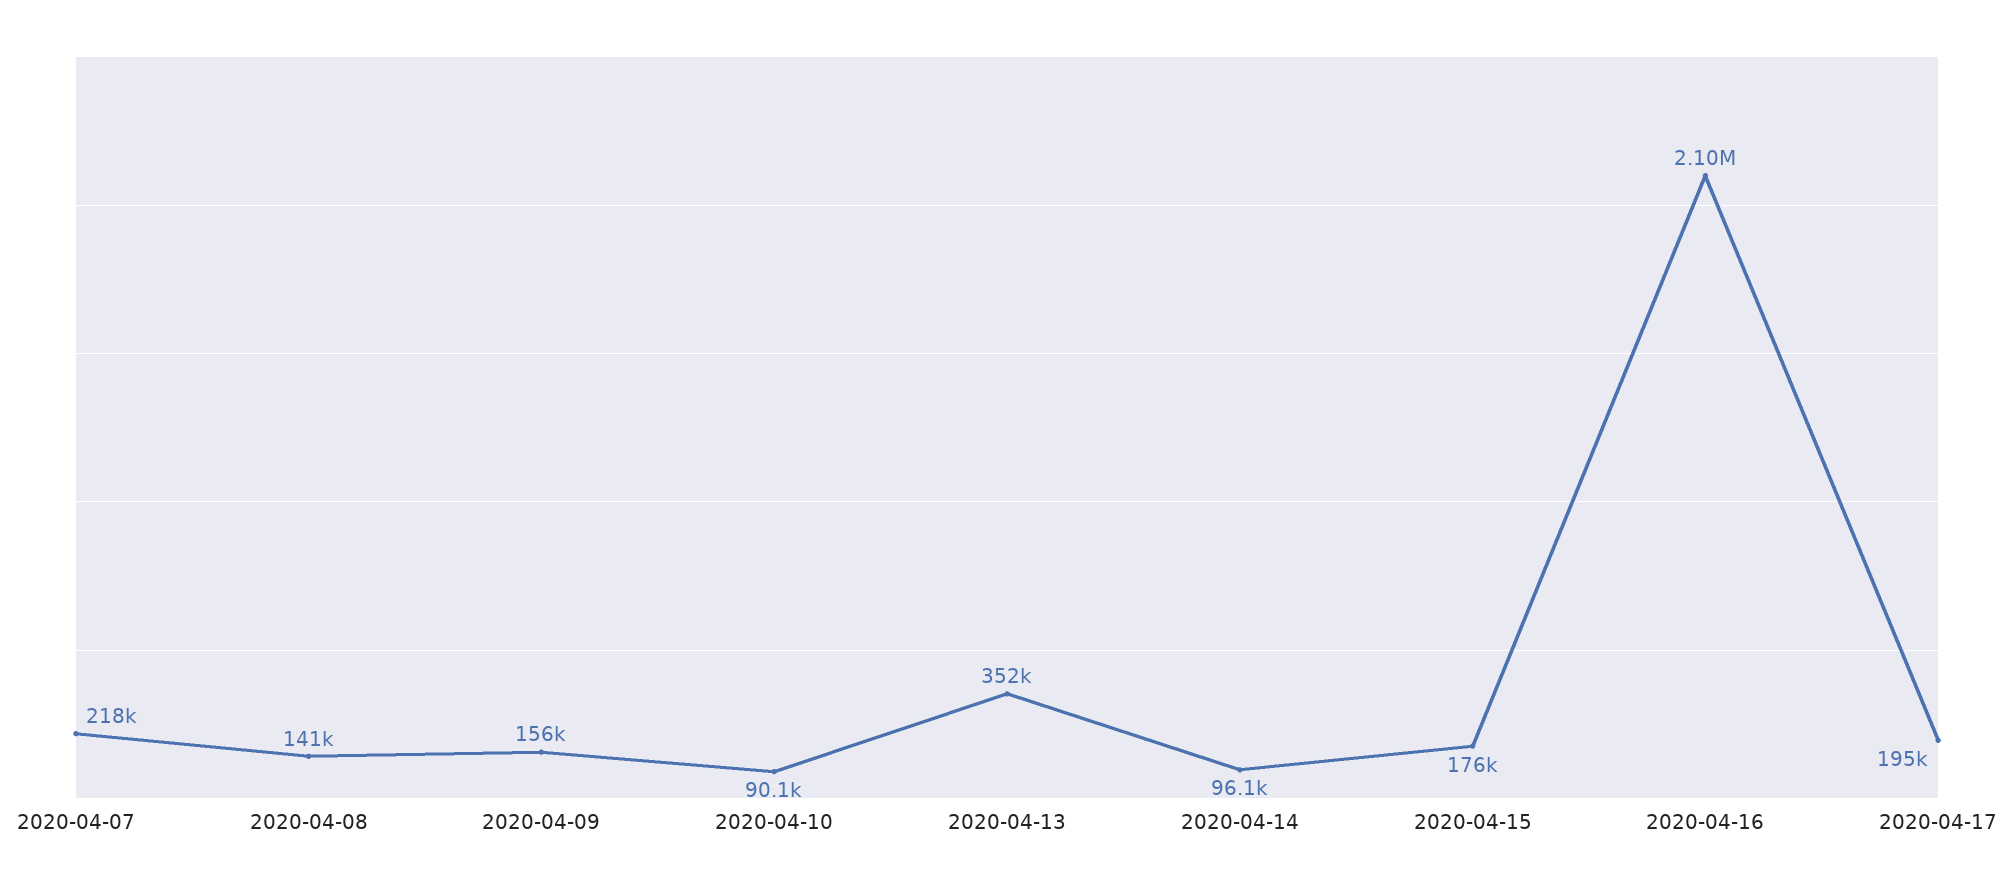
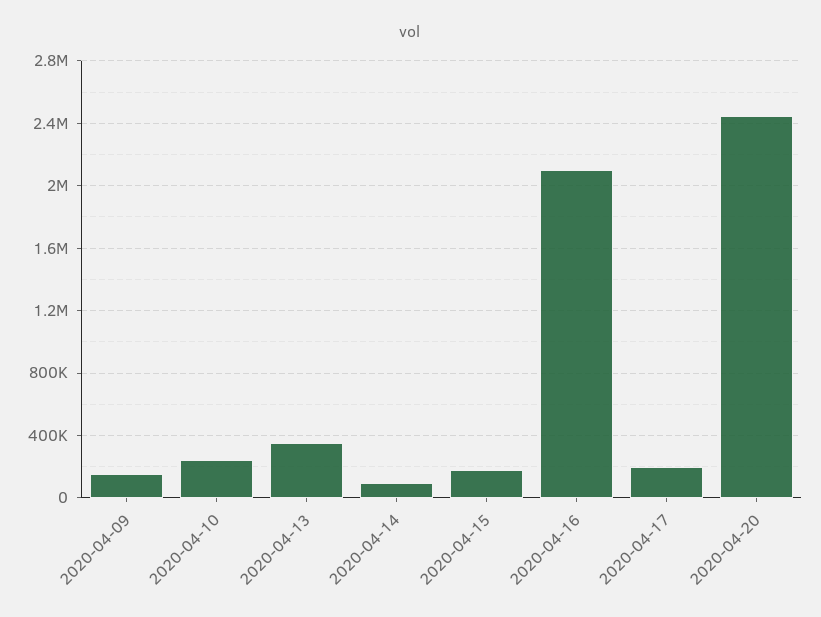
2020-04-07: 218000 -> none
2020-04-08: 141000 -> none
2020-04-10: 90100 -> 250000
2020-04-20: none -> 2450000

